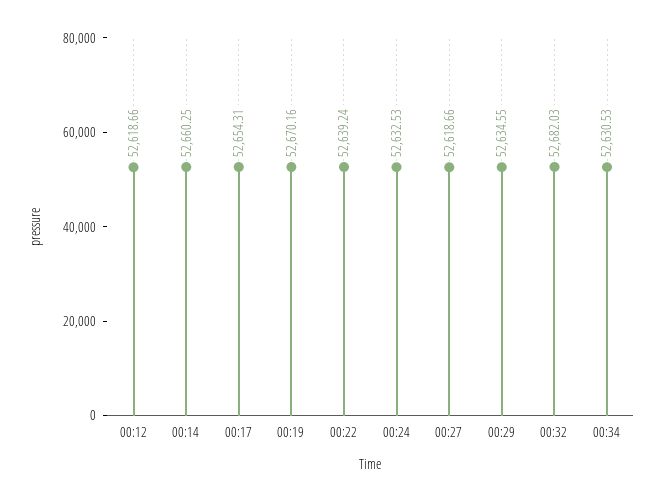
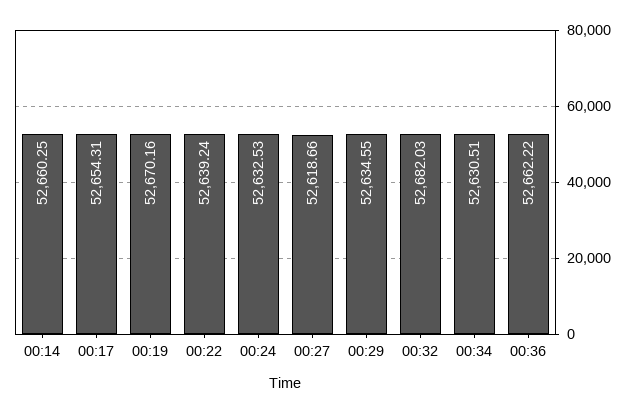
00:12: 52618.66 -> none
00:34: 52630.53 -> 52630.51
00:36: none -> 52662.22

